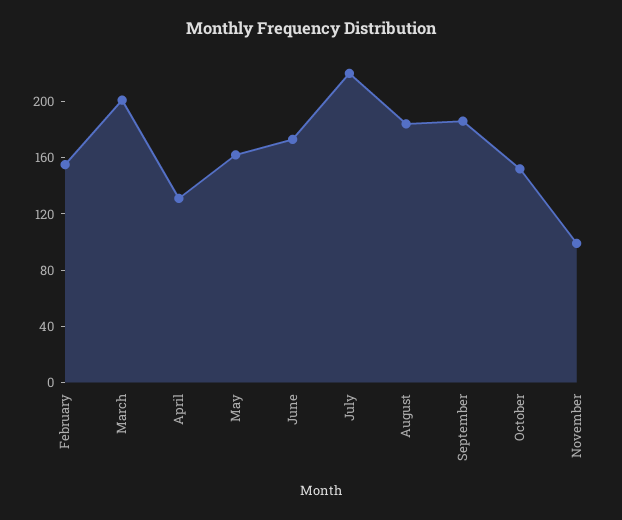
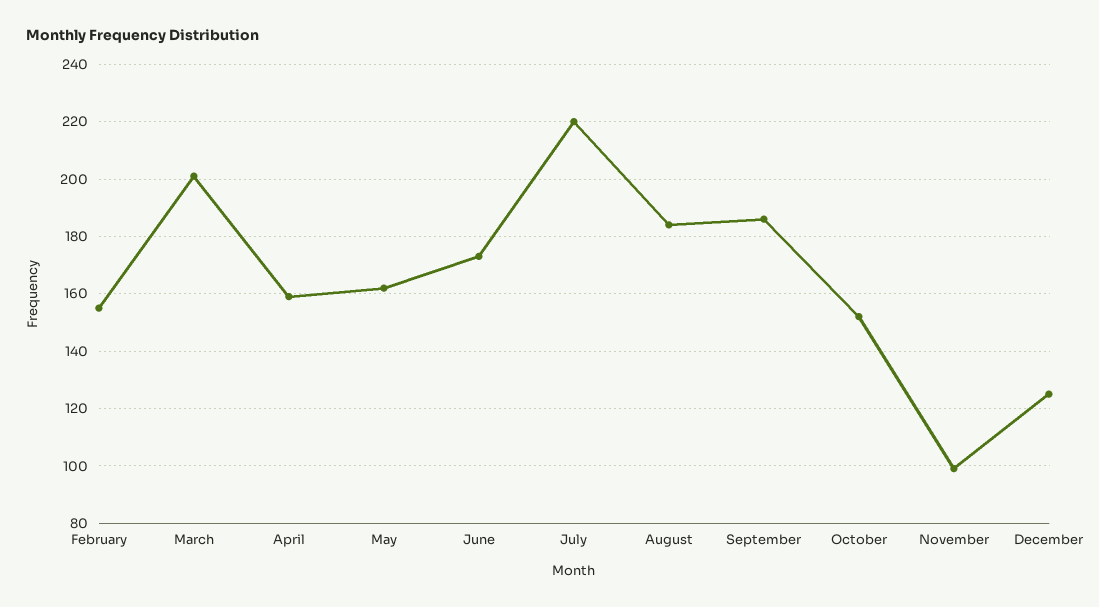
April: 130 -> 160
December: none -> 125

